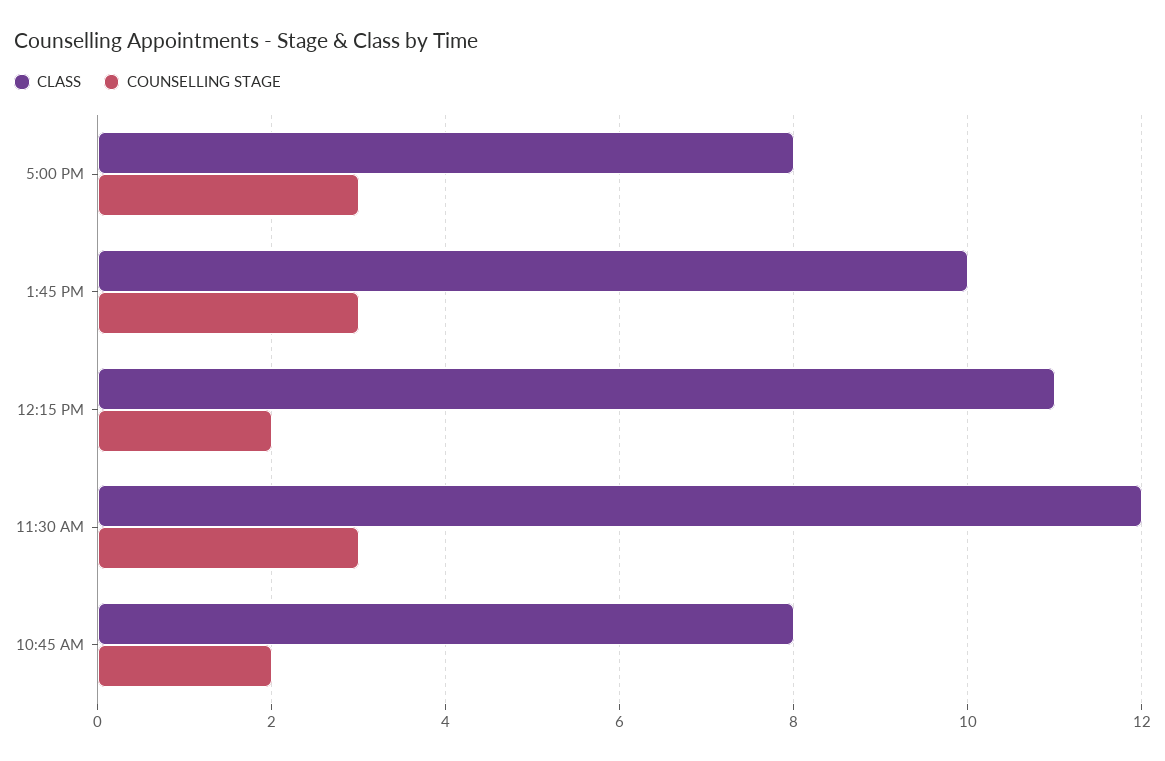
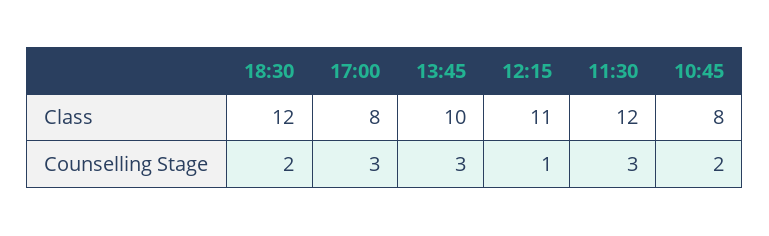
COUNSELLING STAGE, 12:15 PM: 2 -> 1
CLASS, 18:30: none -> 12
COUNSELLING STAGE, 18:30: none -> 2

